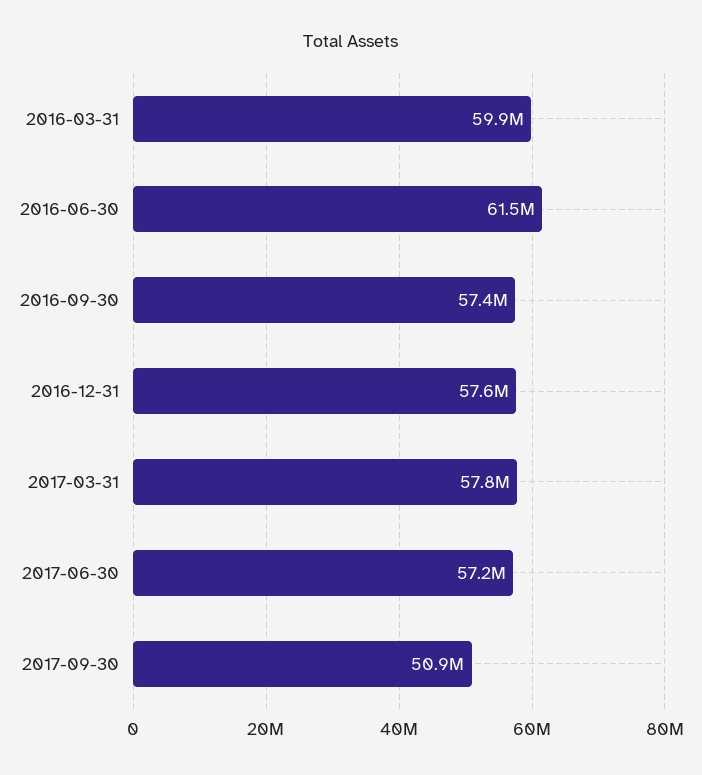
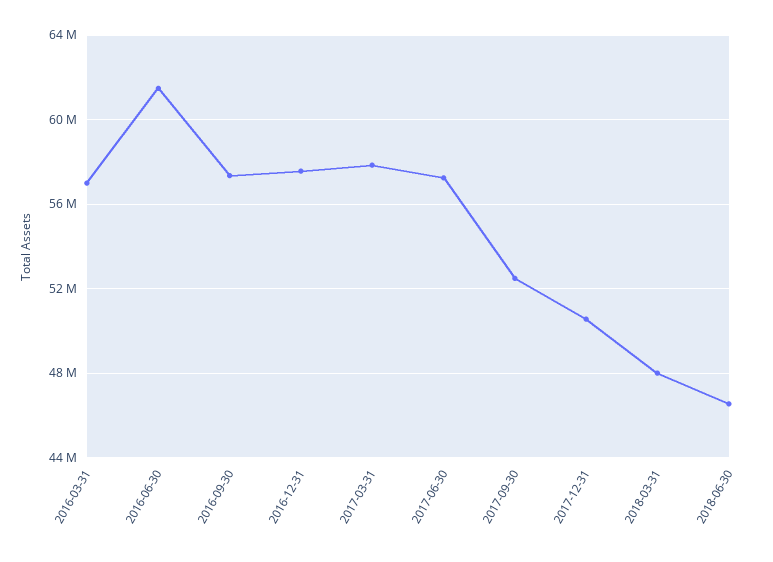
2016-03-31: 59900000 -> 57000000
2017-09-30: 50900000 -> 52500000
2017-12-31: none -> 50500000
2018-03-31: none -> 48000000
2018-06-30: none -> 46500000

